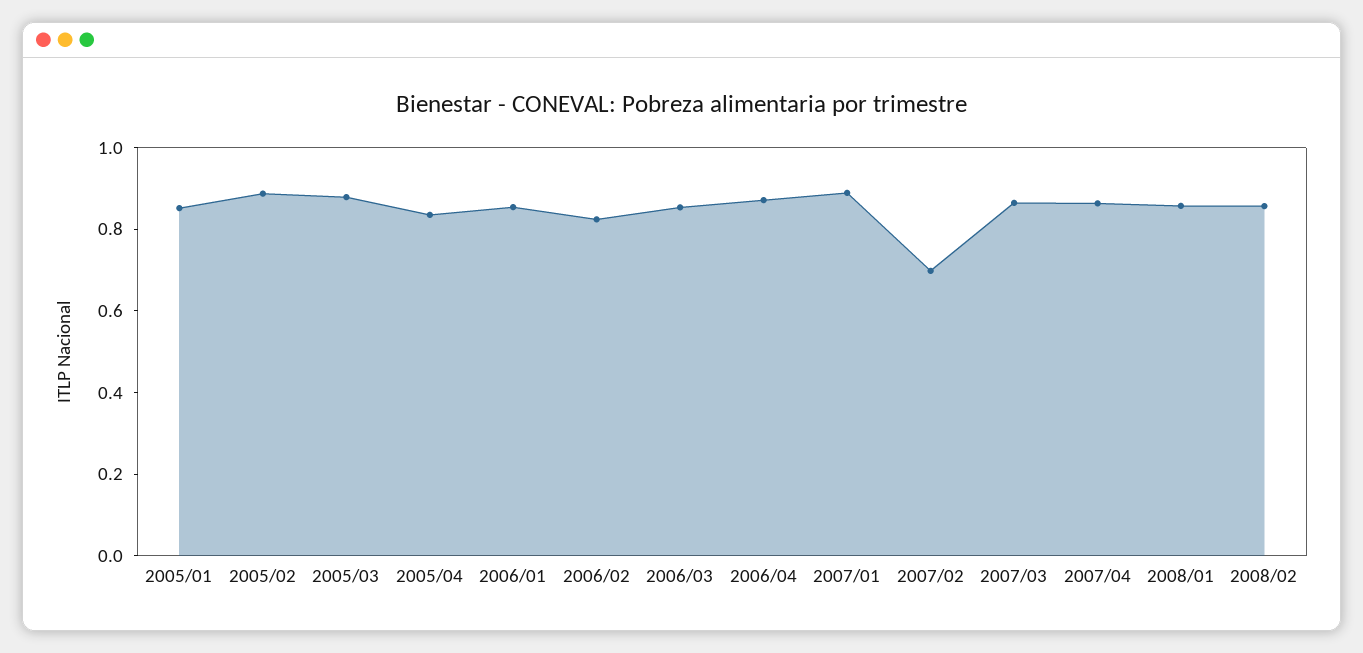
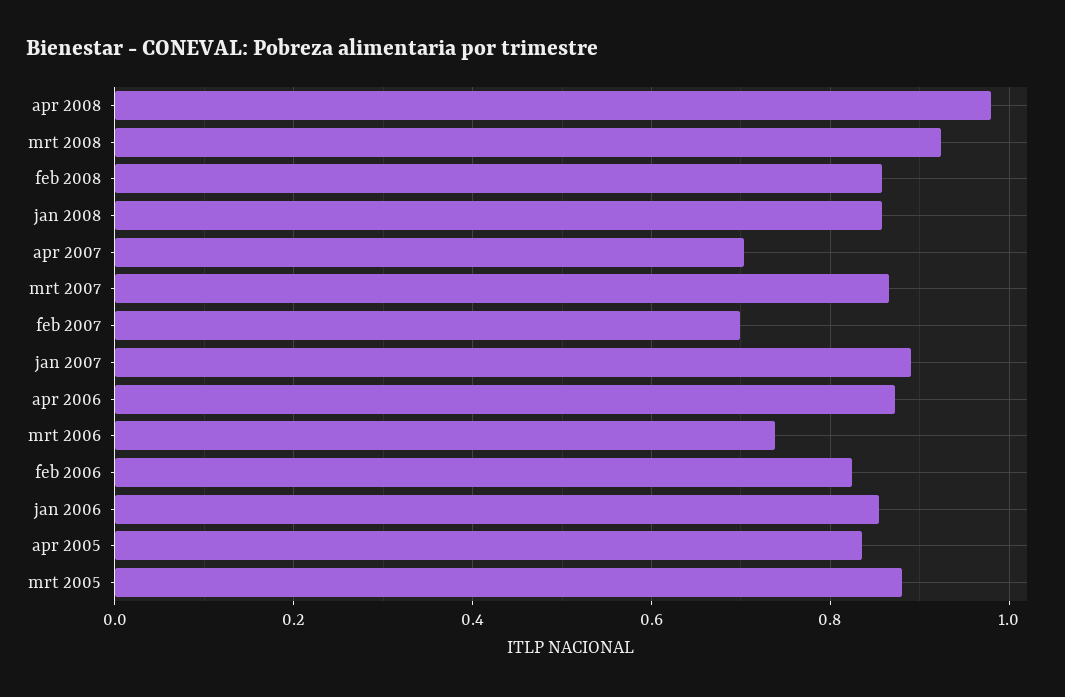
2005/01: 0.85 -> none
2005/02: 0.9 -> none
2006/03: 0.85 -> 0.74
2007/04: 0.85 -> 0.7
apr 2008: none -> 0.98
mrt 2008: none -> 0.92

